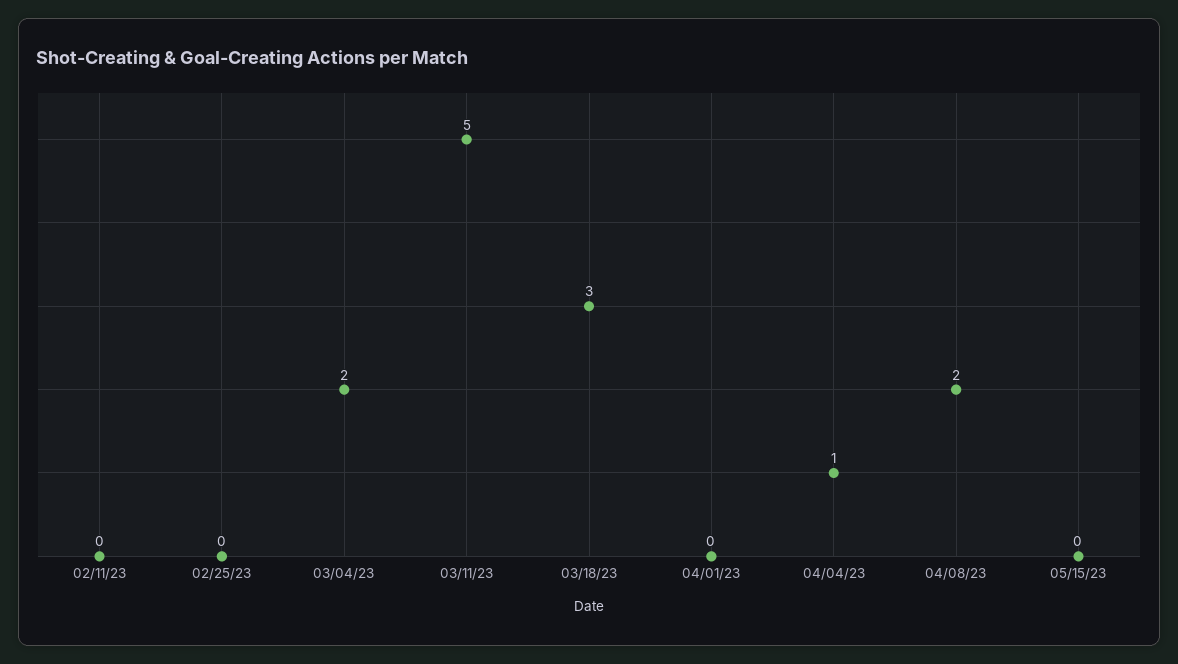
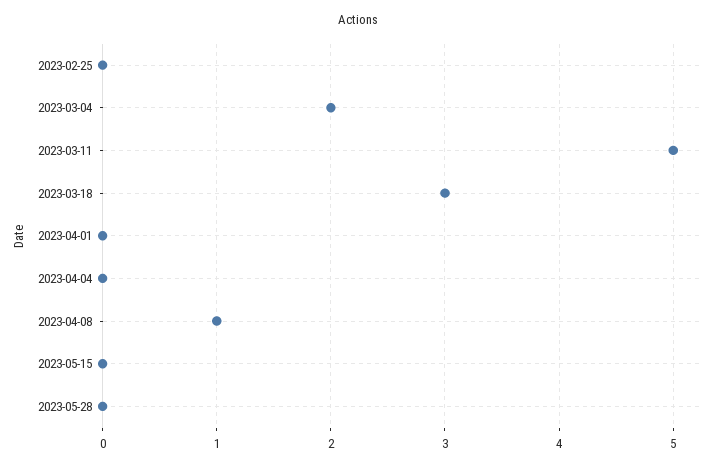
02/11/23: 0 -> none
04/04/23: 1 -> 0
04/08/23: 2 -> 1
2023-05-28: none -> 0

